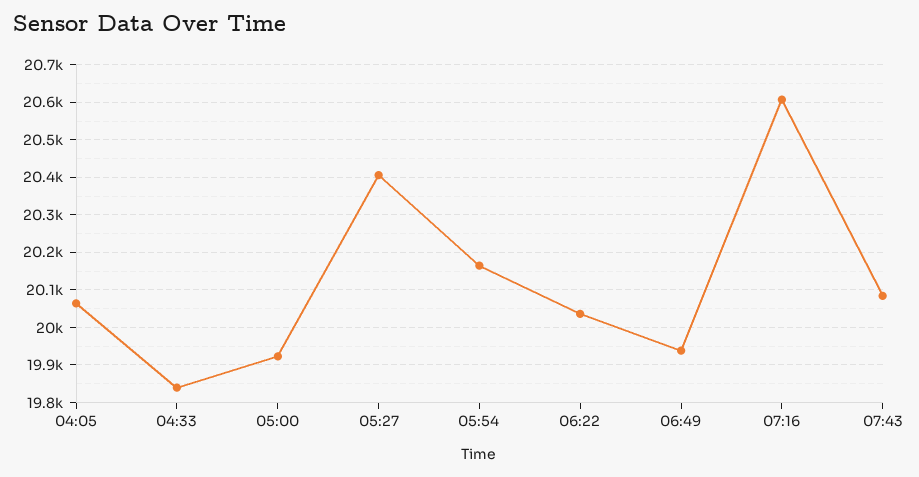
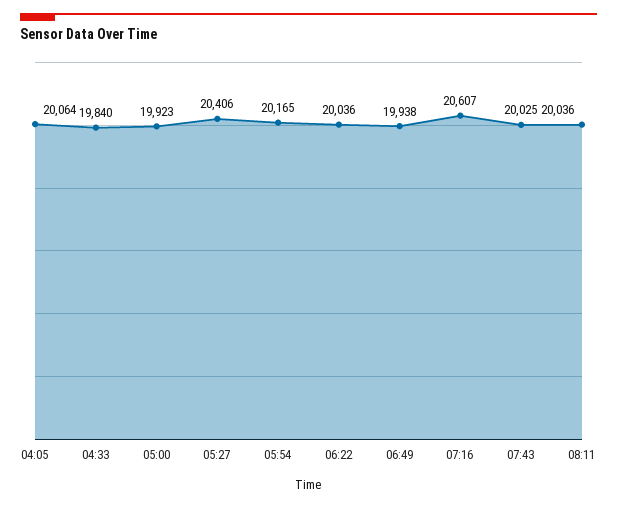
07:43: 20080 -> 20025
08:11: none -> 20036

